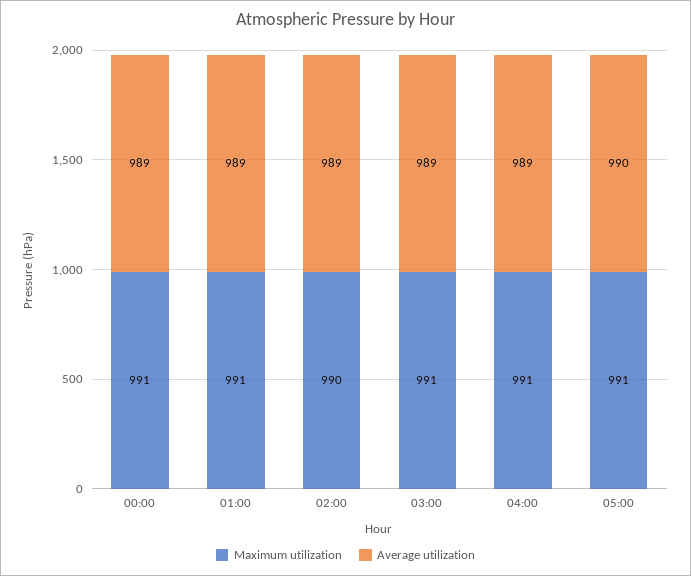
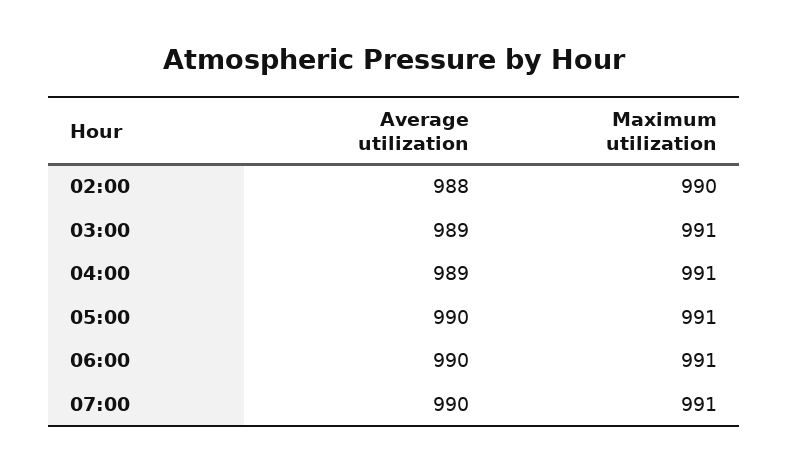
Maximum utilization, 00:00: 991 -> none
Average utilization, 00:00: 989 -> none
Maximum utilization, 01:00: 991 -> none
Average utilization, 01:00: 989 -> none
Average utilization, 02:00: 989 -> 988
Average utilization, 06:00: none -> 990
Maximum utilization, 06:00: none -> 991
Average utilization, 07:00: none -> 990
Maximum utilization, 07:00: none -> 991

